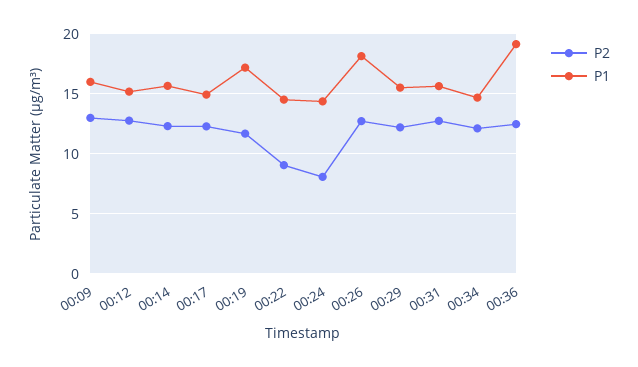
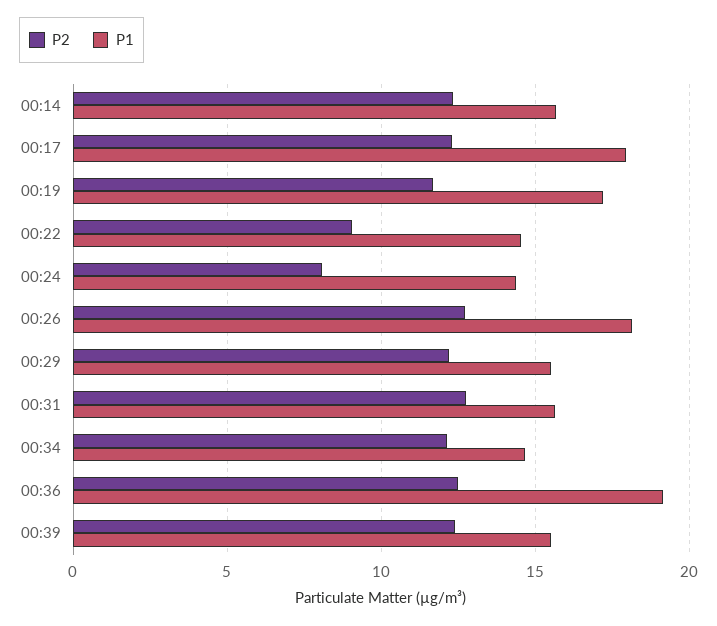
P2, 00:09: 13 -> none
P1, 00:09: 16 -> none
P2, 00:12: 13 -> none
P1, 00:12: 15 -> none
P1, 00:17: 15 -> 18
P2, 00:39: none -> 12.5
P1, 00:39: none -> 15.5

